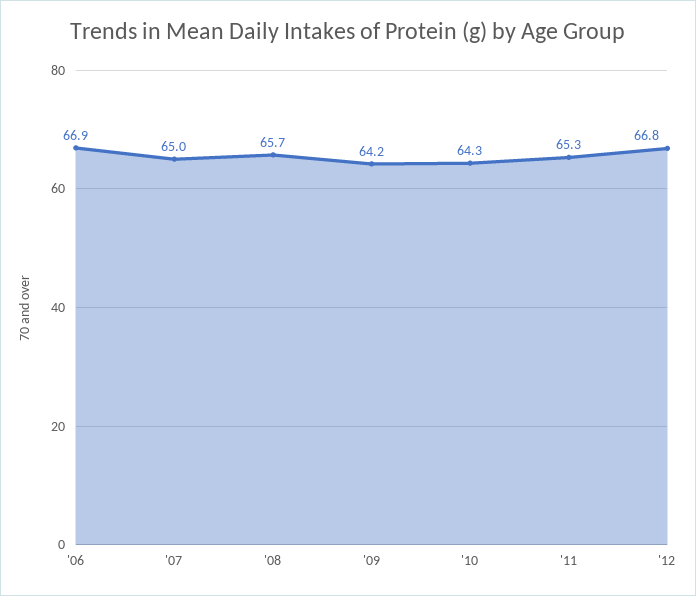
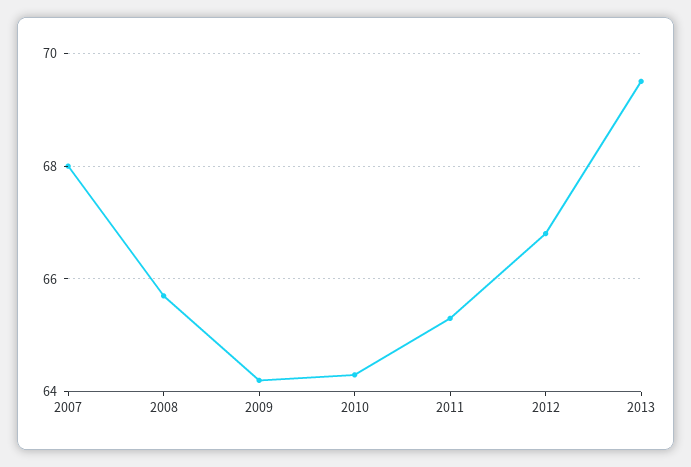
'06: 66.9 -> none
'07: 65 -> 68
2013: none -> 69.5

